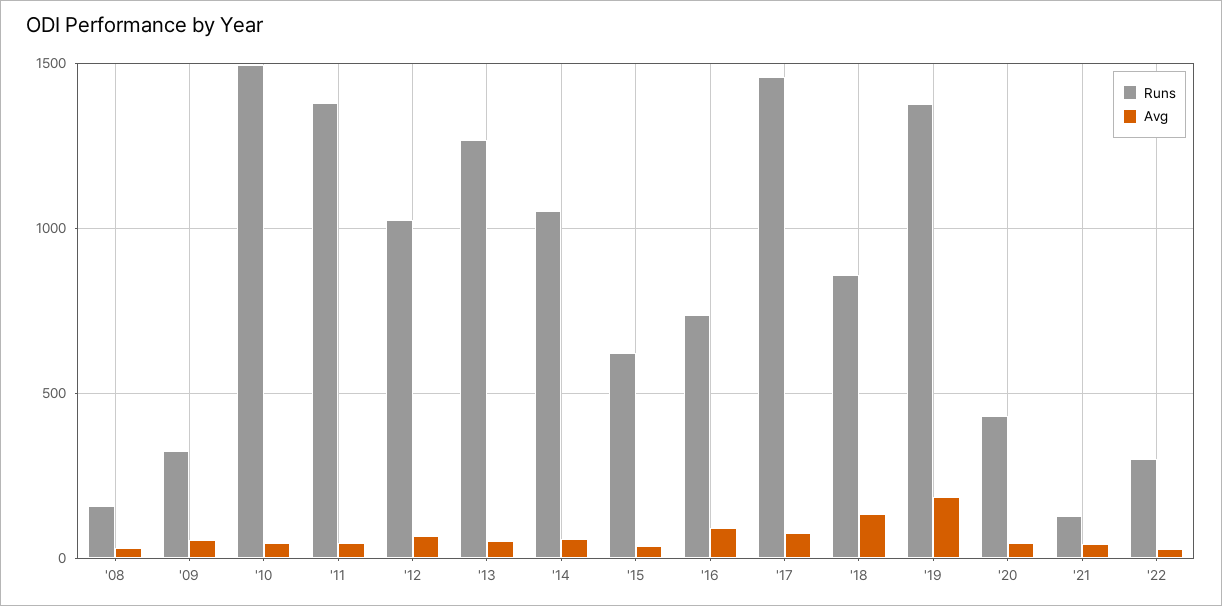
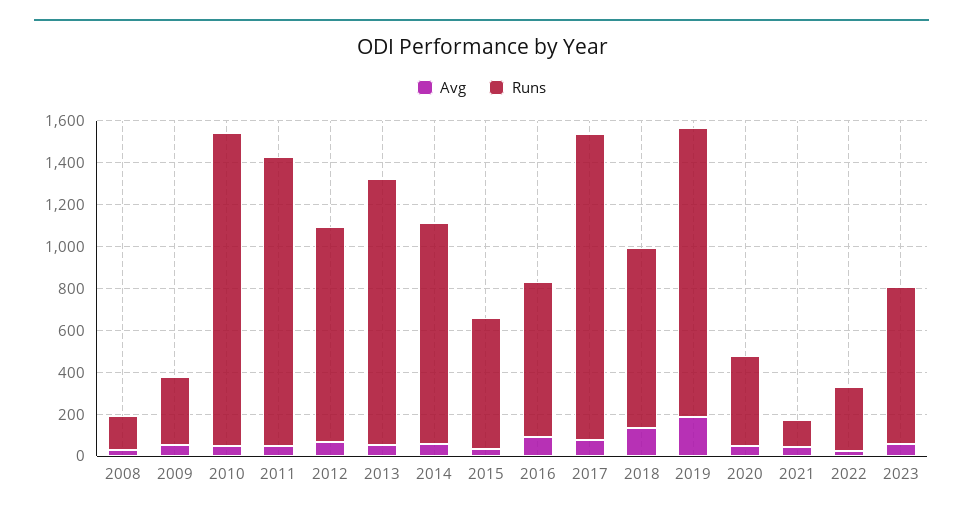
Avg, 2023: none -> 50
Runs, 2023: none -> 750

